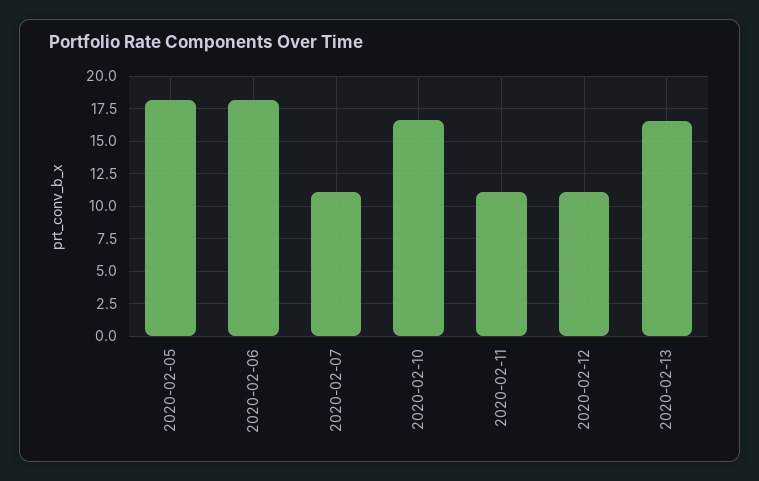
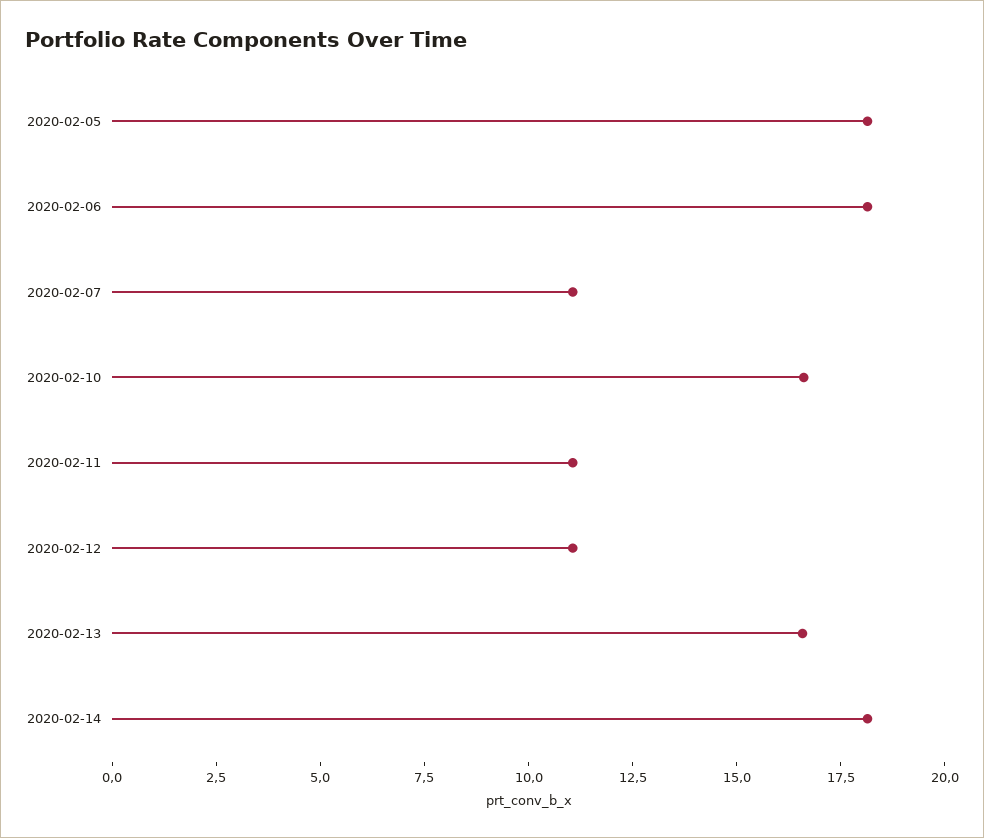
2020-02-14: none -> 18

